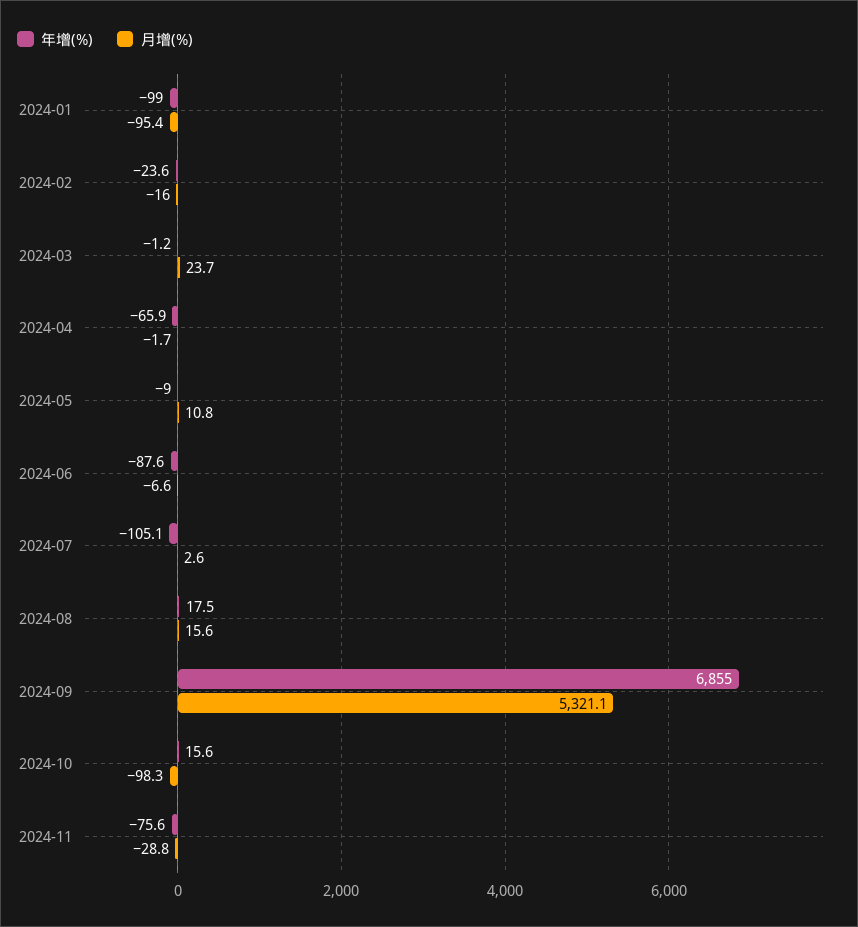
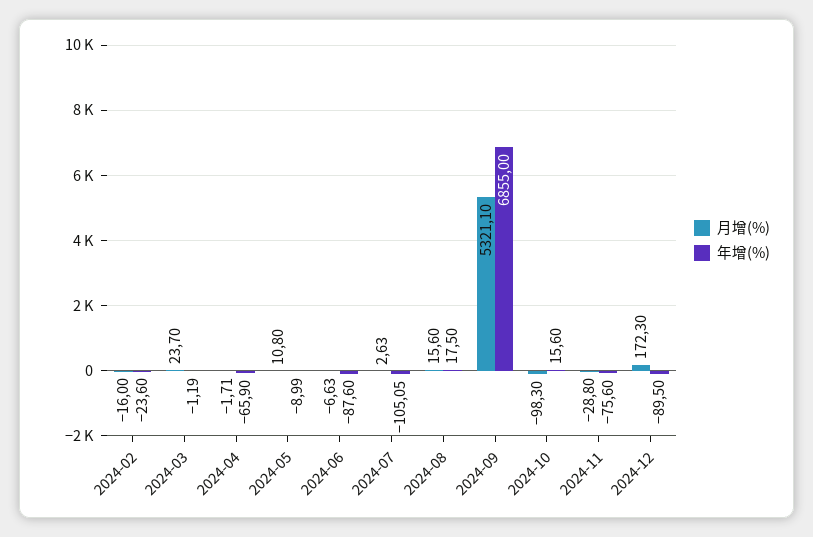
年增(%), 2024-01: -99 -> none
月增(%), 2024-01: -95.4 -> none
月增(%), 2024-12: none -> 172.3
年增(%), 2024-12: none -> -89.5

